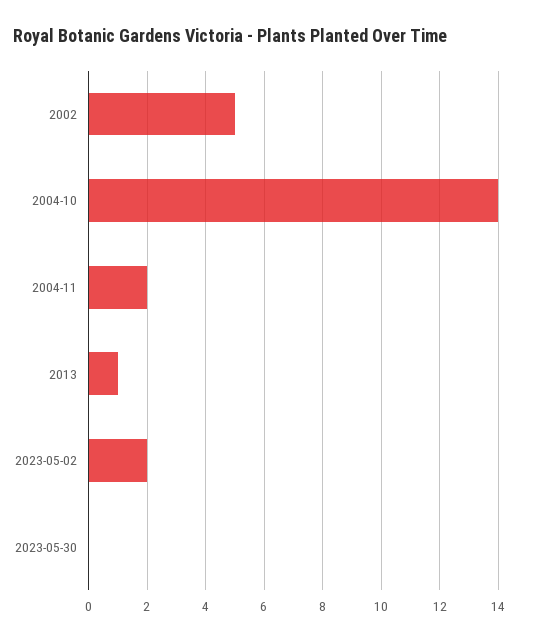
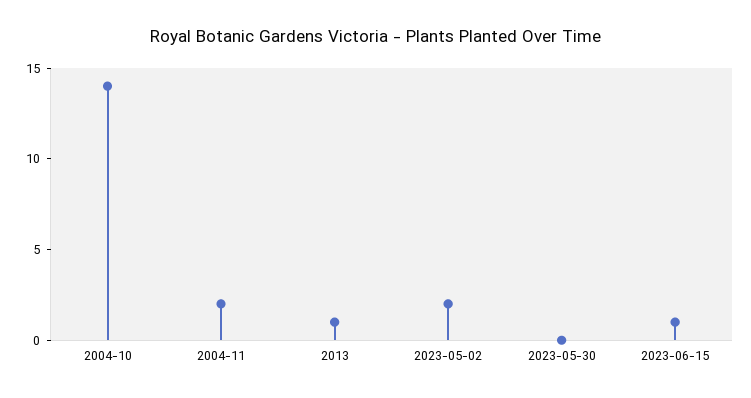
2002: 5 -> none
2023-06-15: none -> 1

